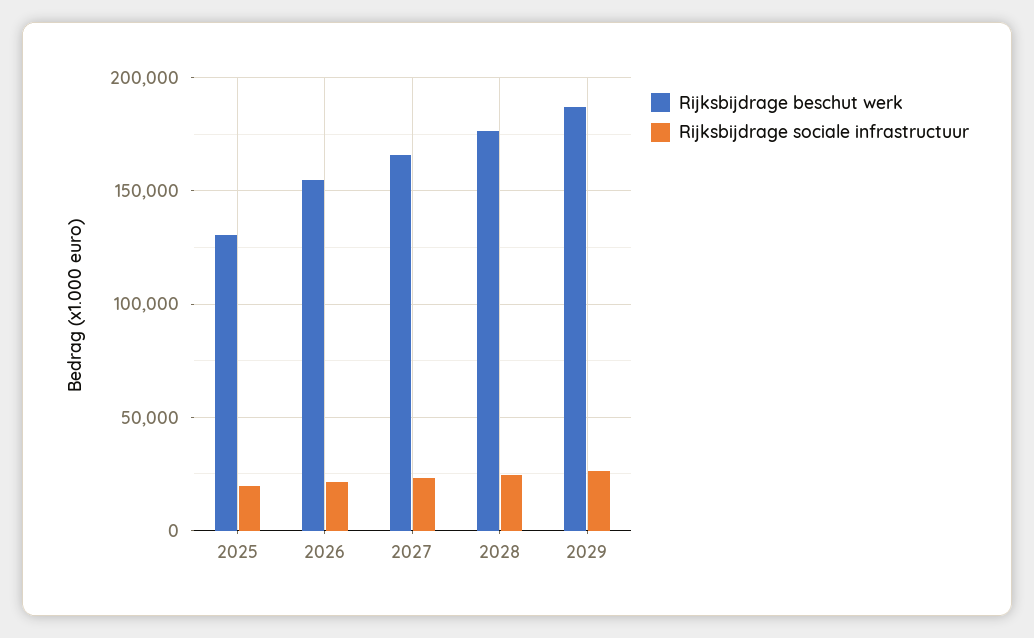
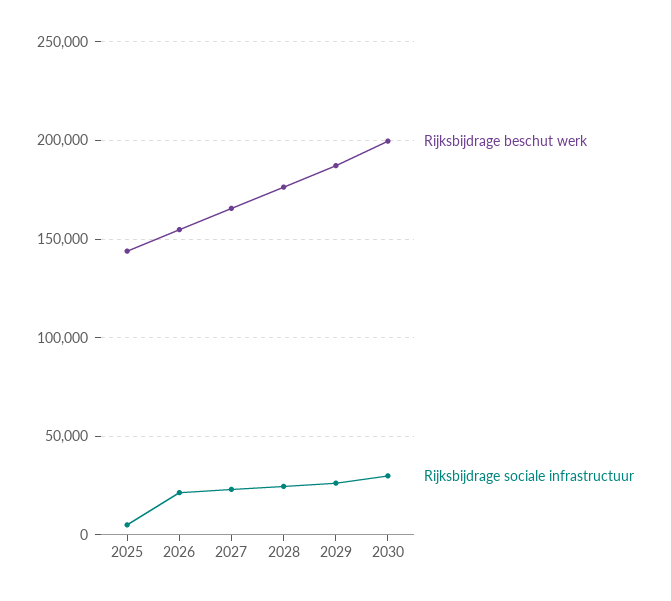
Rijksbijdrage beschut werk, 2025: 130000 -> 145000
Rijksbijdrage sociale infrastructuur, 2025: 20000 -> 5000
Rijksbijdrage beschut werk, 2030: none -> 200000
Rijksbijdrage sociale infrastructuur, 2030: none -> 30000

